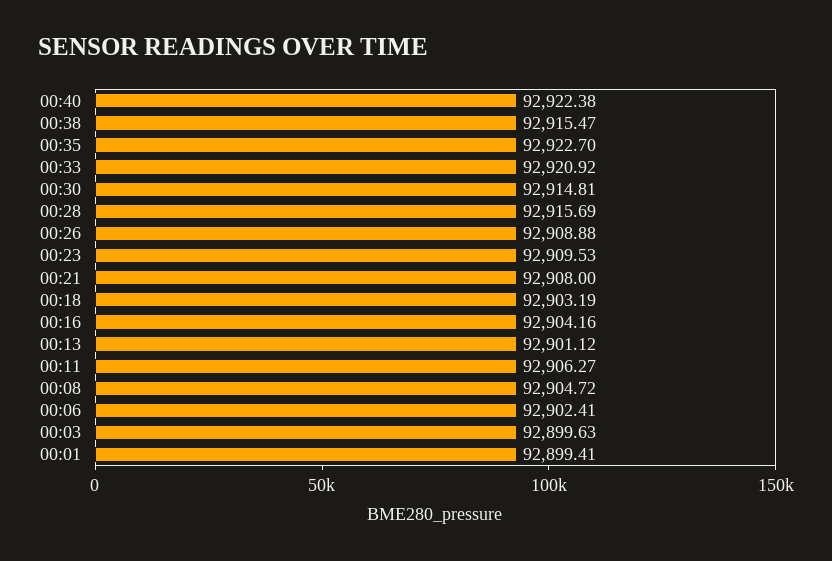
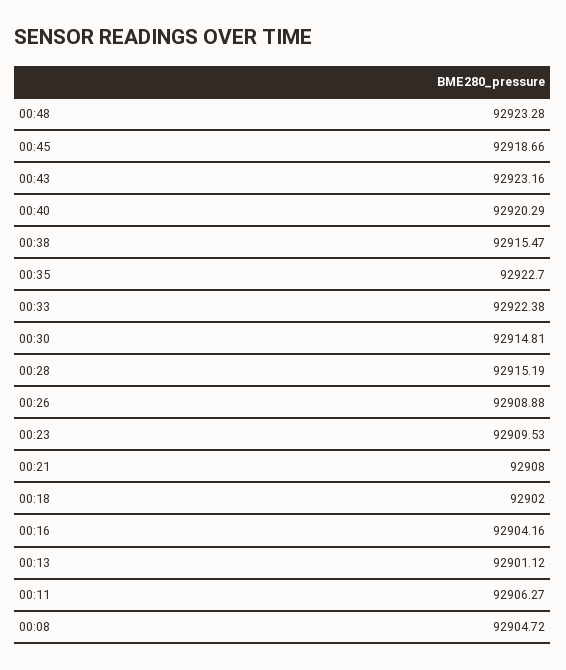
00:40: 92922.38 -> 92920.29
00:33: 92920.92 -> 92922.38
00:28: 92915.69 -> 92915.19
00:18: 92903.19 -> 92902
00:06: 92902.41 -> none
00:03: 92899.63 -> none
00:01: 92899.41 -> none
00:48: none -> 92923.28
00:45: none -> 92918.66
00:43: none -> 92923.16

